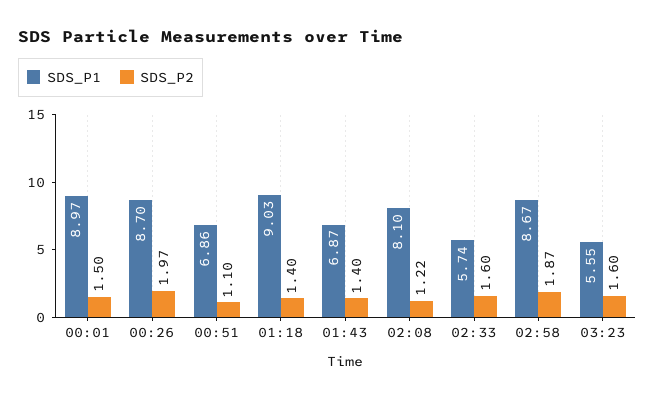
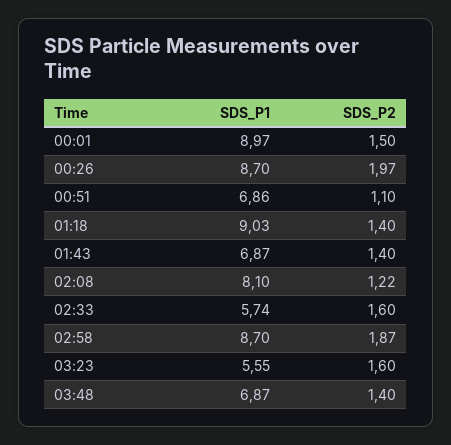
SDS_P1, 02:58: 8.67 -> 8.7
SDS_P1, 03:48: none -> 6.87
SDS_P2, 03:48: none -> 1.4

